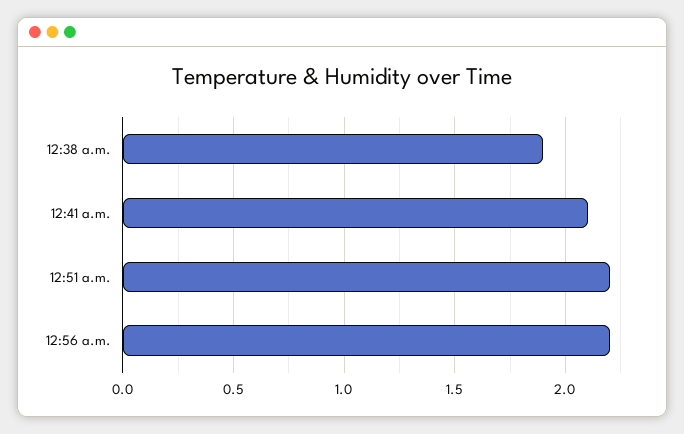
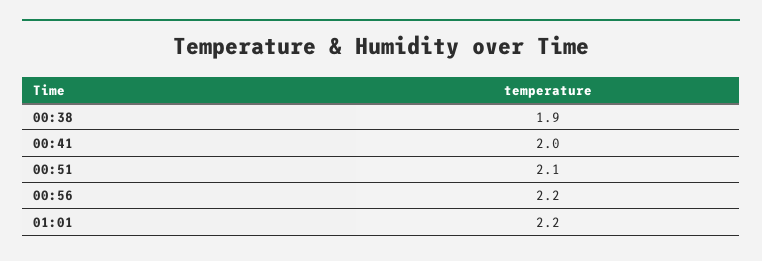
12:41 a.m.: 2.1 -> 2
12:51 a.m.: 2.2 -> 2.1
01:01: none -> 2.2

